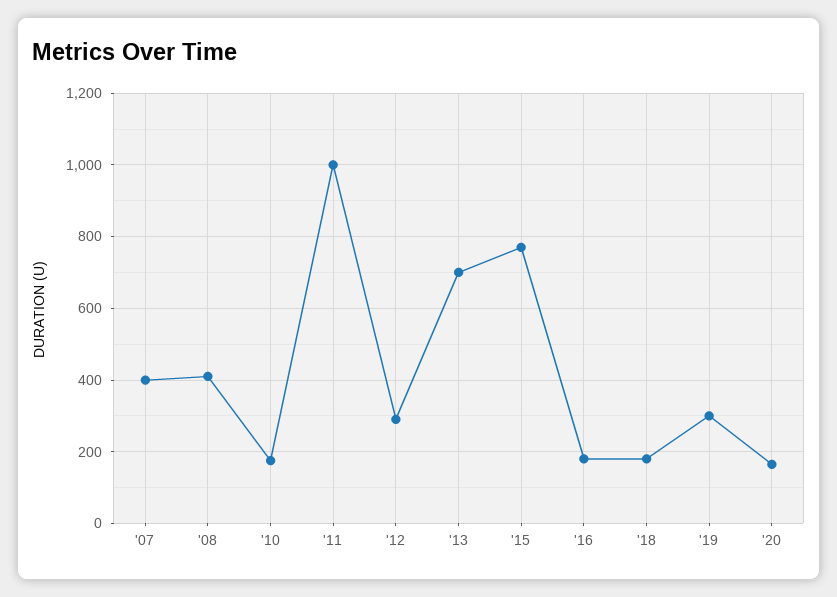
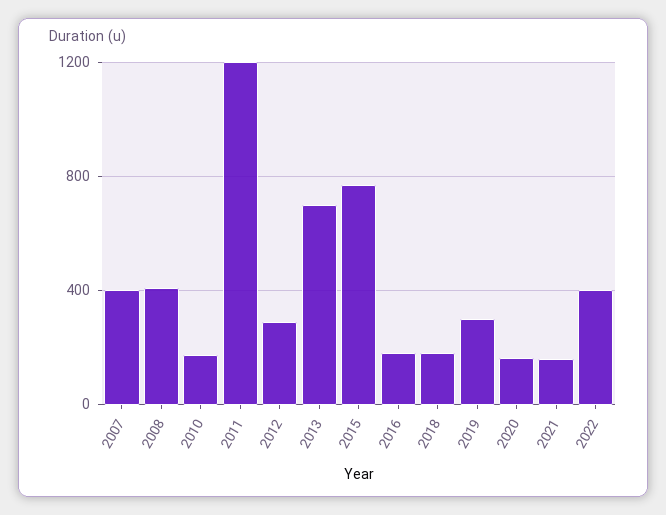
'11: 1000 -> 1200
2021: none -> 150
2022: none -> 400

